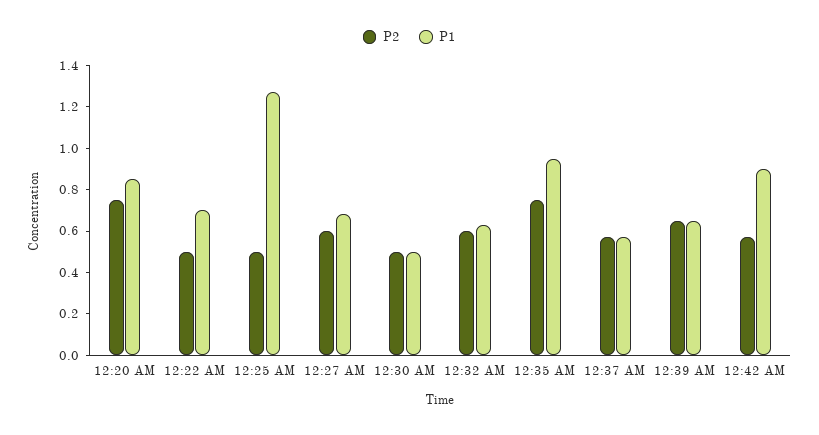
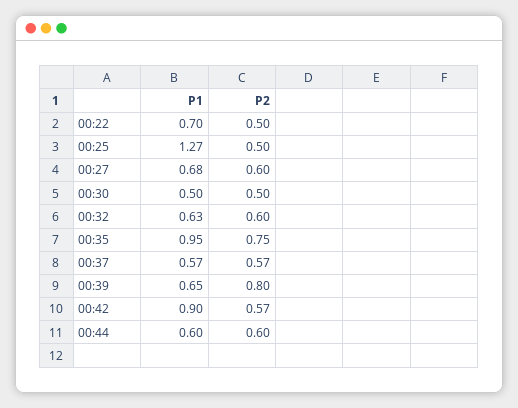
P2, 12:20 AM: 0.75 -> none
P1, 12:20 AM: 0.85 -> none
P2, 12:39 AM: 0.65 -> 0.8
P1, 00:44: none -> 0.6
P2, 00:44: none -> 0.6

